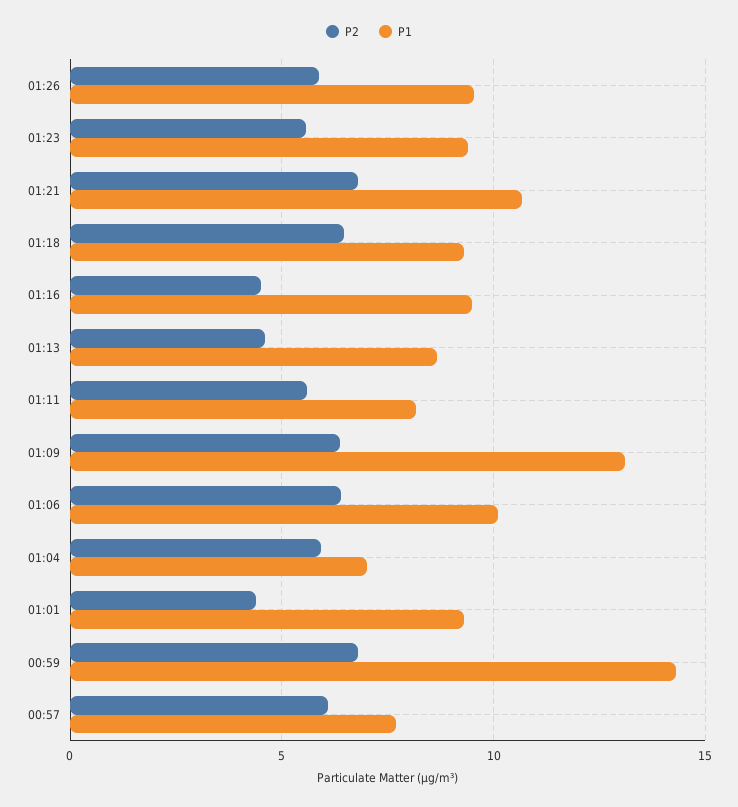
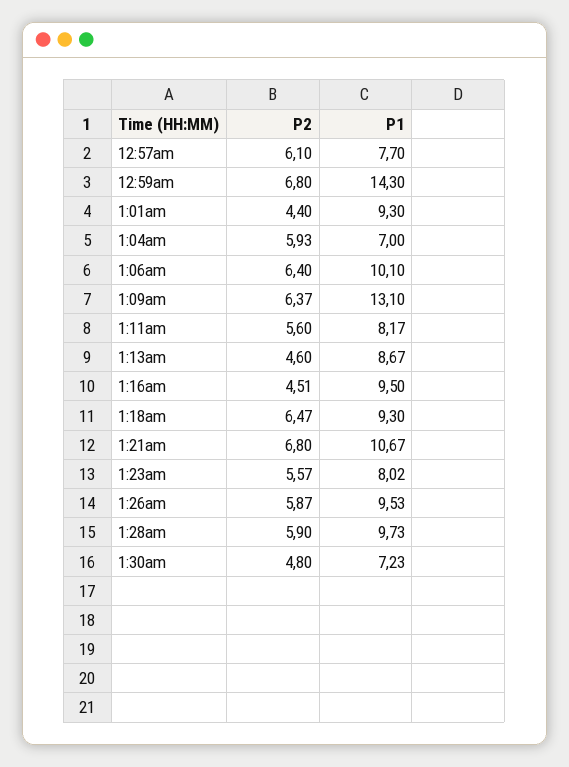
P1, 01:23: 9.5 -> 8.02
P2, 1:28am: none -> 5.9
P1, 1:28am: none -> 9.73
P2, 1:30am: none -> 4.8
P1, 1:30am: none -> 7.23

